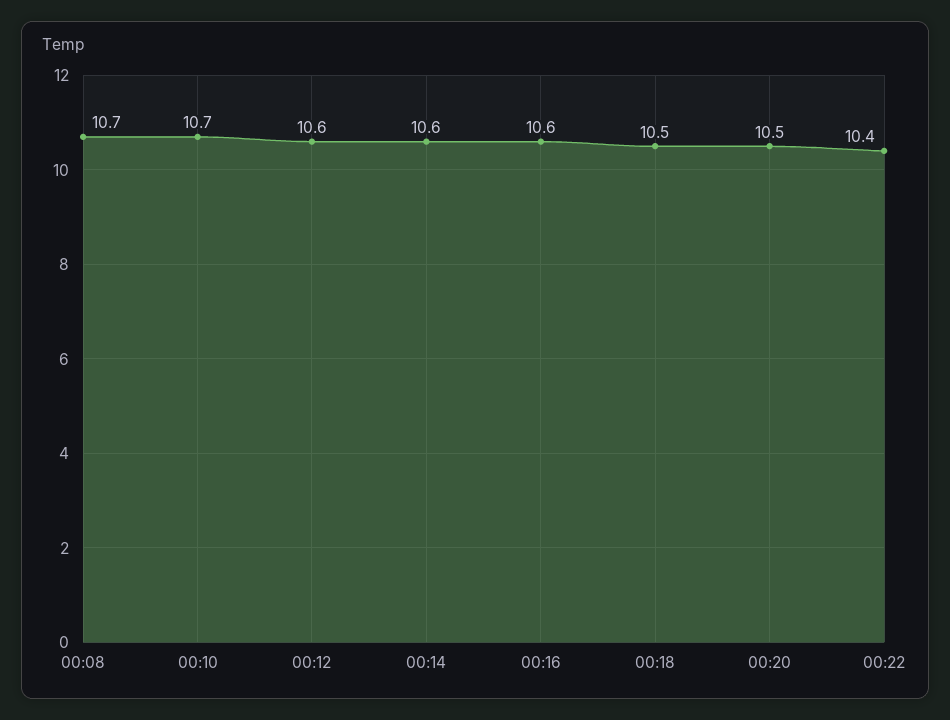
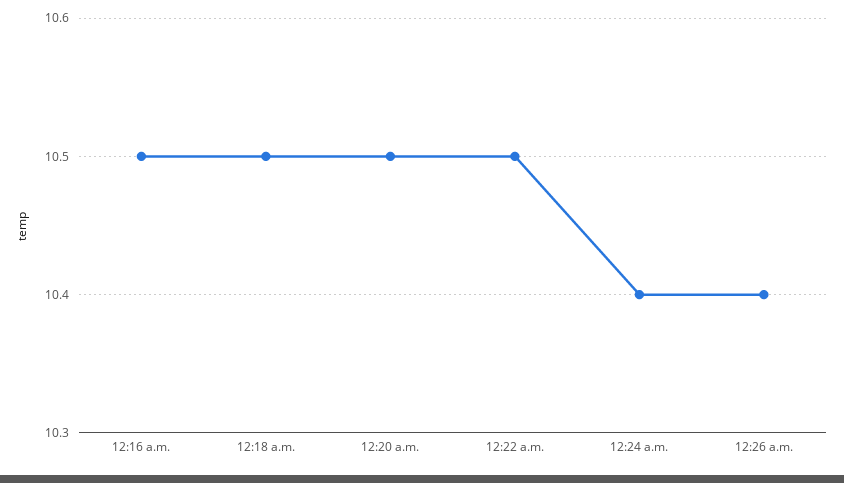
00:08: 10.7 -> none
00:10: 10.7 -> none
00:12: 10.6 -> none
00:14: 10.6 -> none
00:16: 10.6 -> 10.5
00:22: 10.4 -> 10.5
12:24 a.m.: none -> 10.4
12:26 a.m.: none -> 10.4

